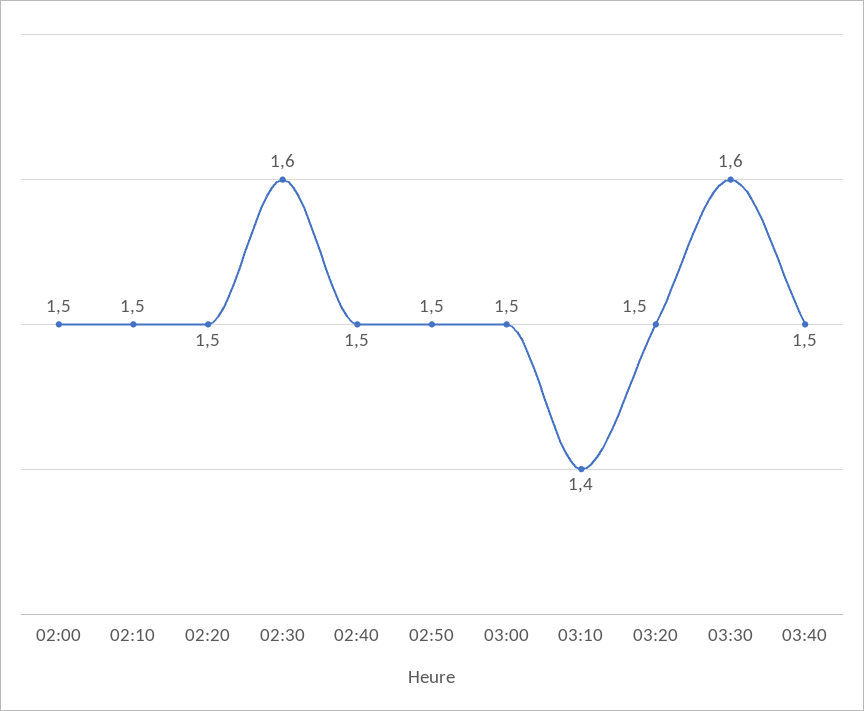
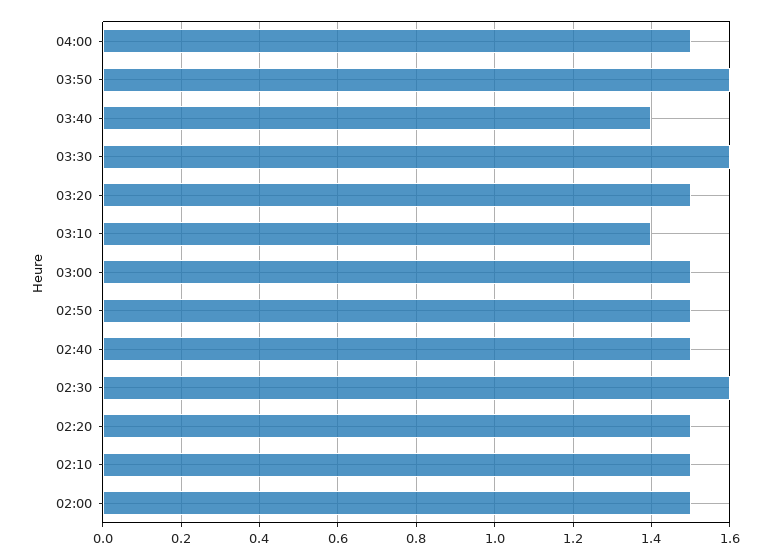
03:40: 1.5 -> 1.4
04:00: none -> 1.5
03:50: none -> 1.6

